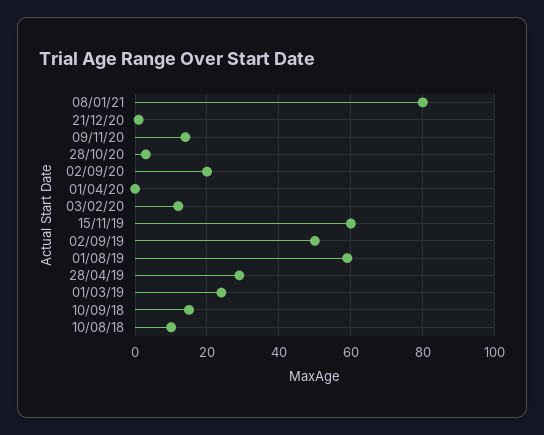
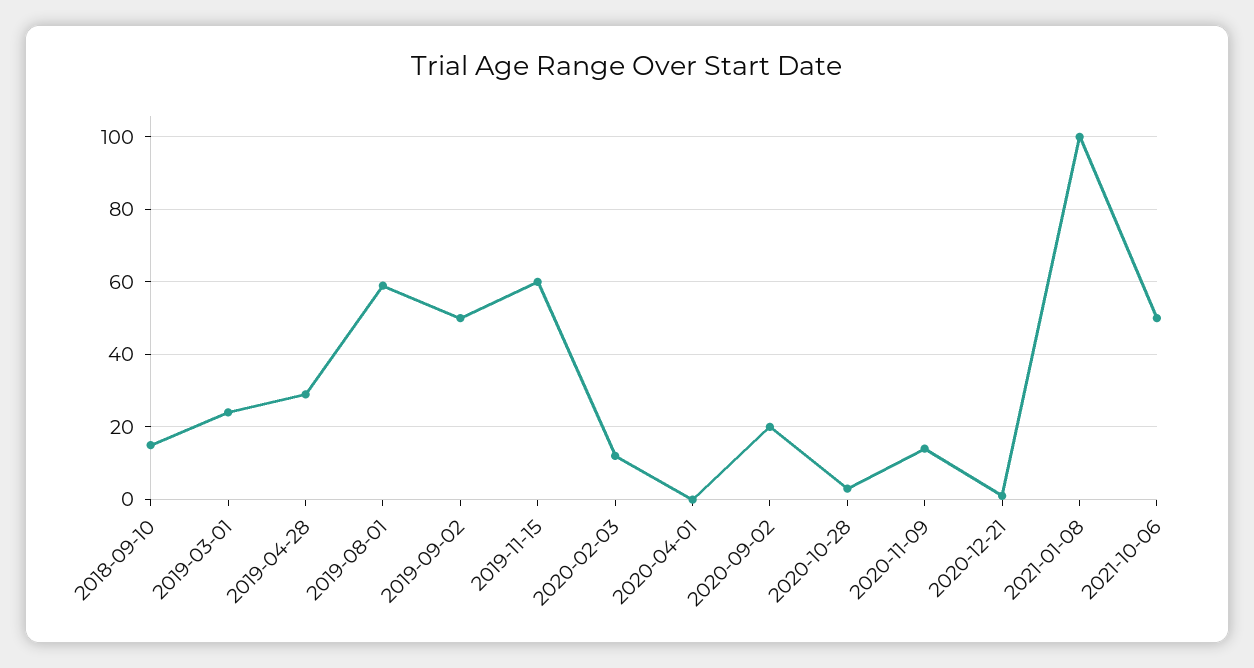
08/01/21: 80 -> 100
10/08/18: 10 -> none
2021-10-06: none -> 50

